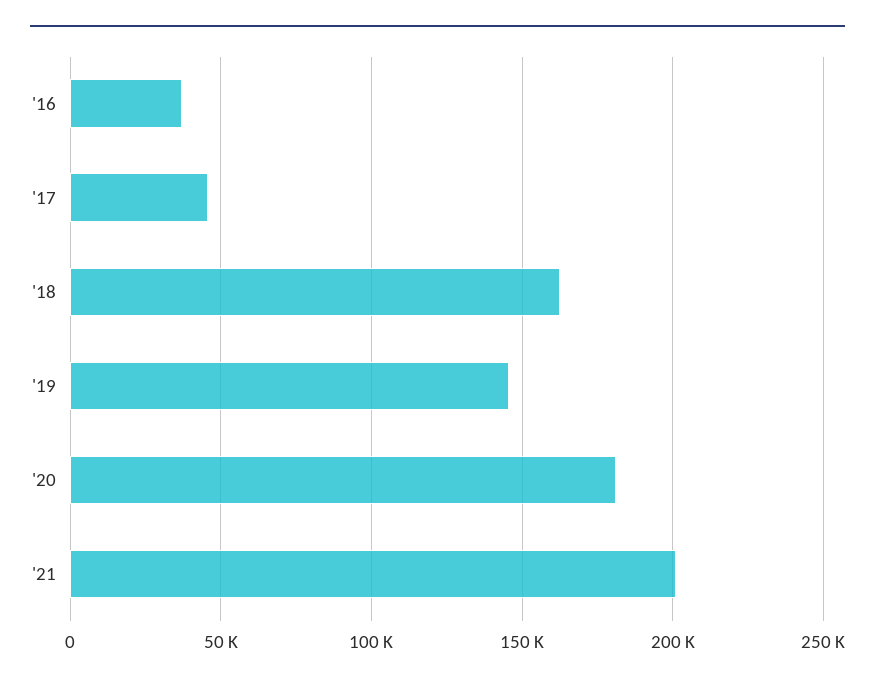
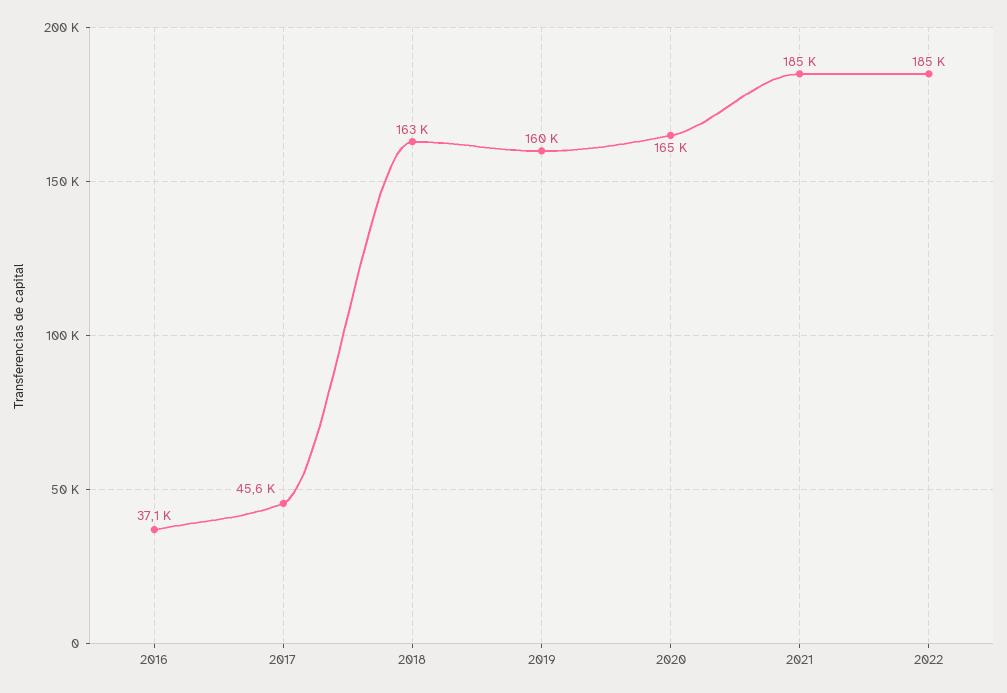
'19: 145000 -> 160000
'20: 180000 -> 165000
'21: 200000 -> 185000
2022: none -> 185000

